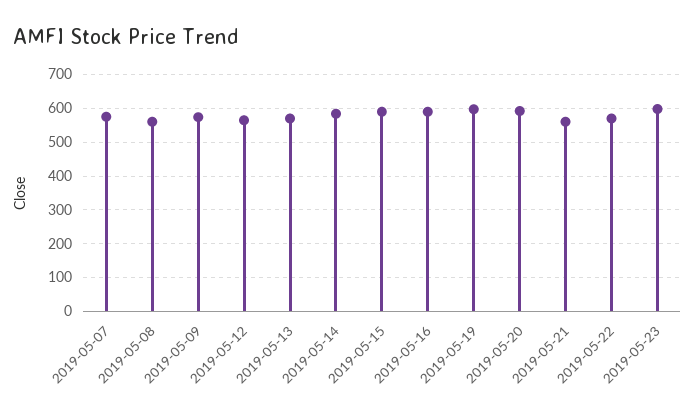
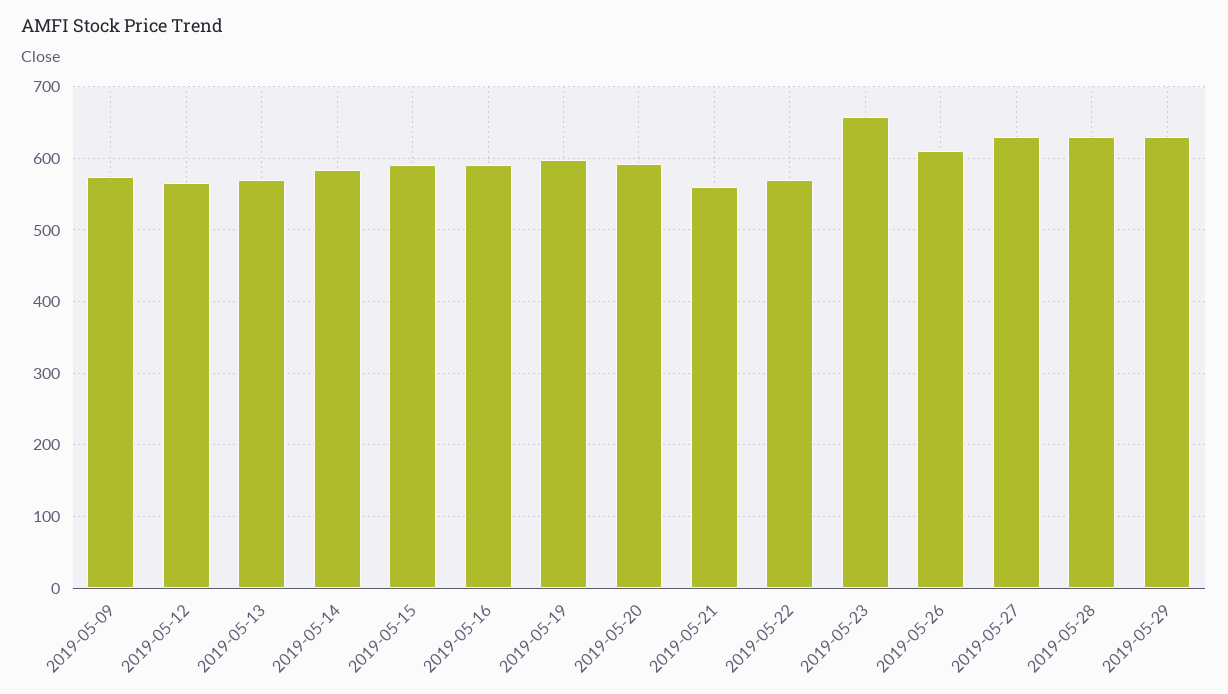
2019-05-07: 580 -> none
2019-05-08: 560 -> none
2019-05-23: 600 -> 660
2019-05-26: none -> 610
2019-05-27: none -> 630
2019-05-28: none -> 630
2019-05-29: none -> 630

